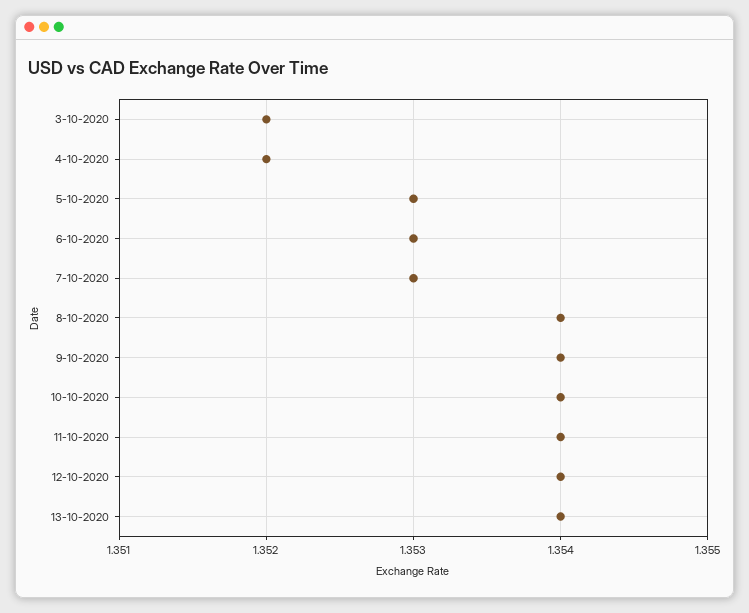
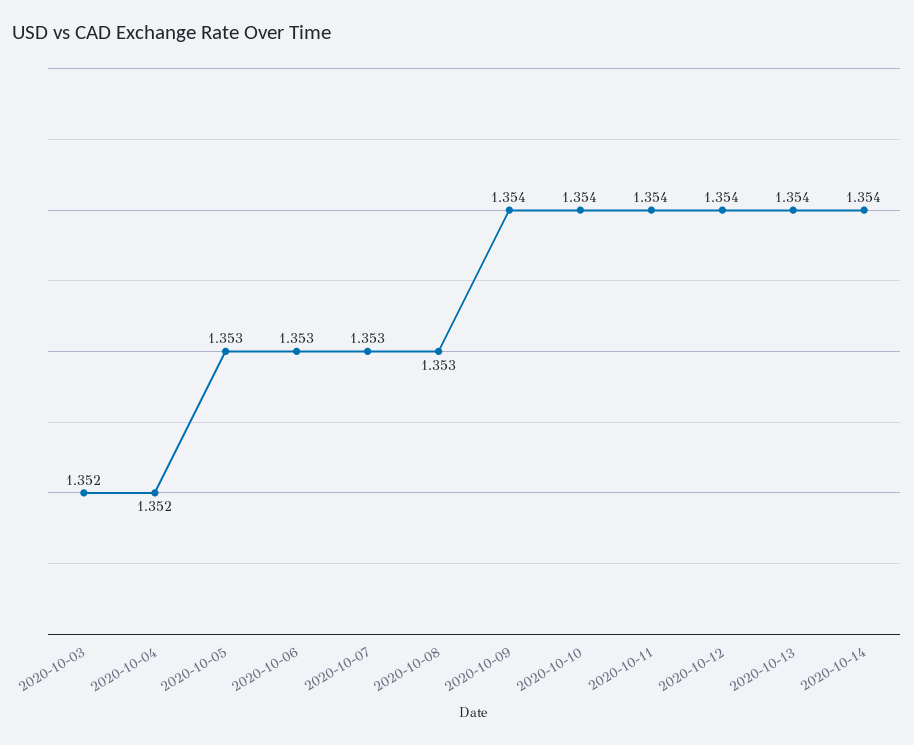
8-10-2020: 1.354 -> 1.353
2020-10-14: none -> 1.354

